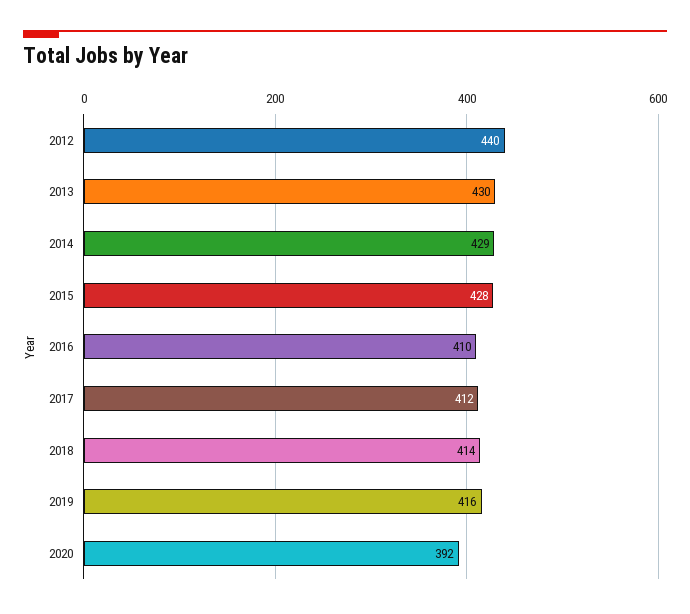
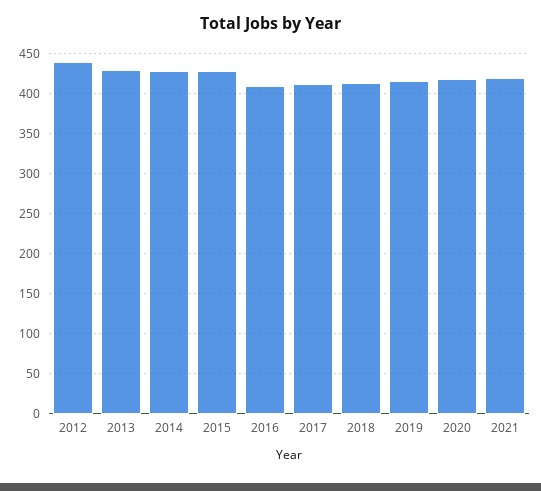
2020: 392 -> 420
2021: none -> 420

